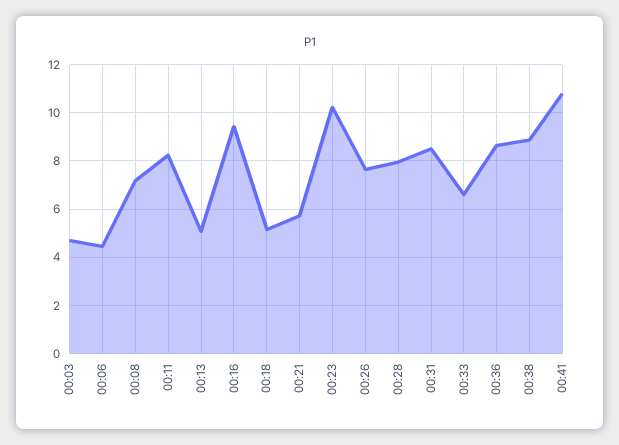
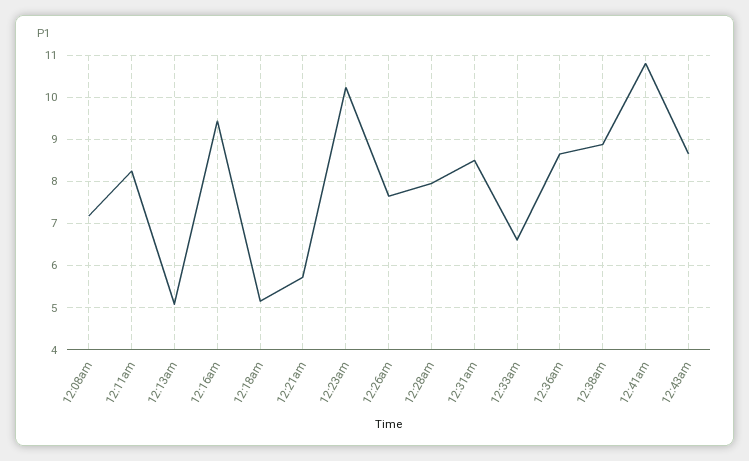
00:03: 4.75 -> none
00:06: 4.5 -> none
12:43am: none -> 8.6

